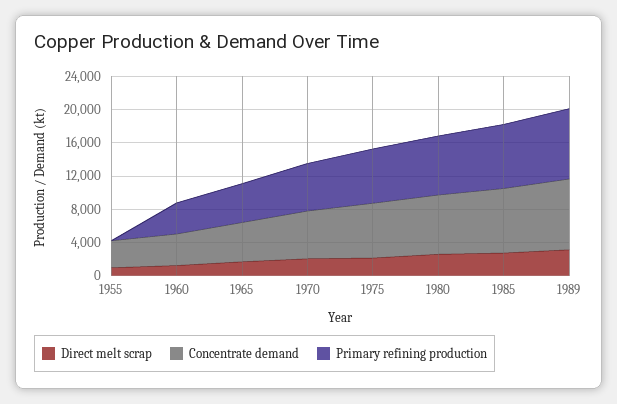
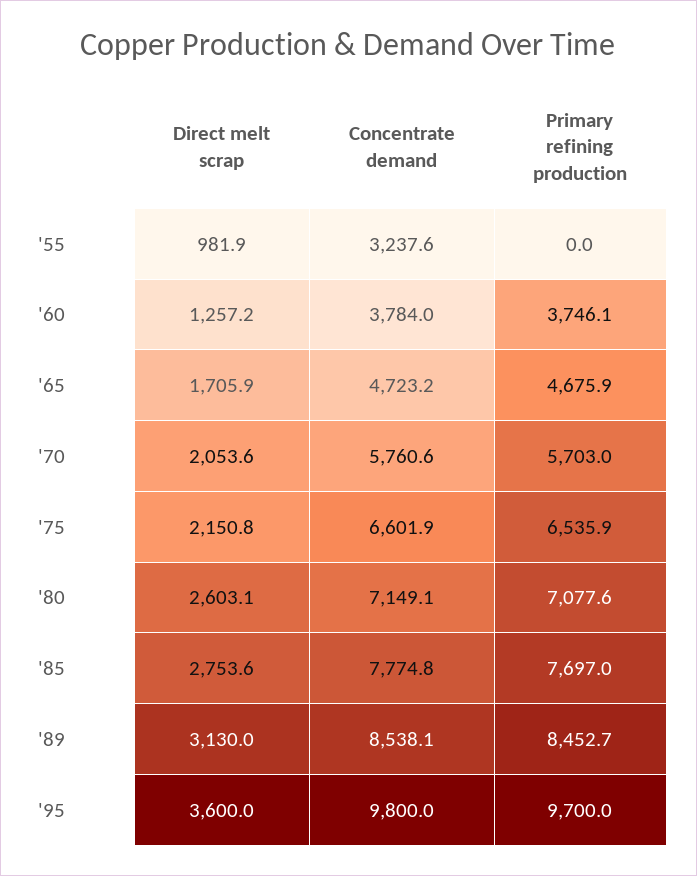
Direct melt scrap, '95: none -> 3600
Concentrate demand, '95: none -> 9800
Primary refining production, '95: none -> 9700

